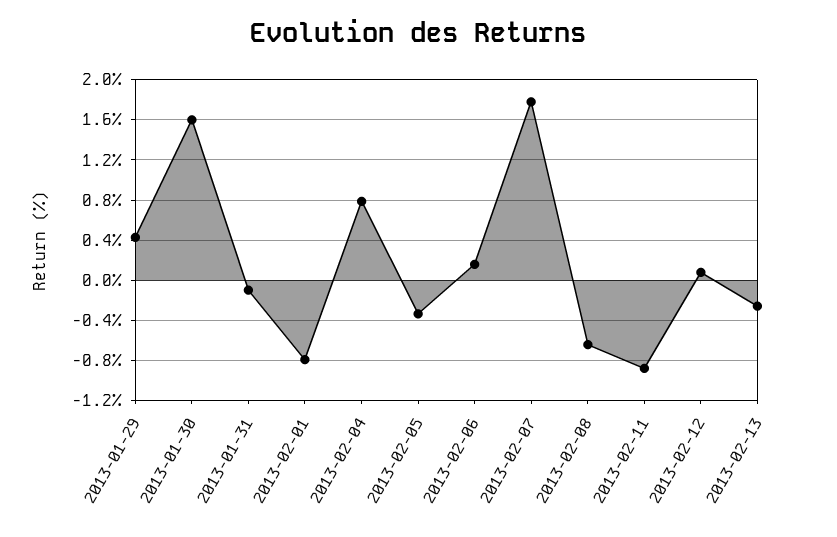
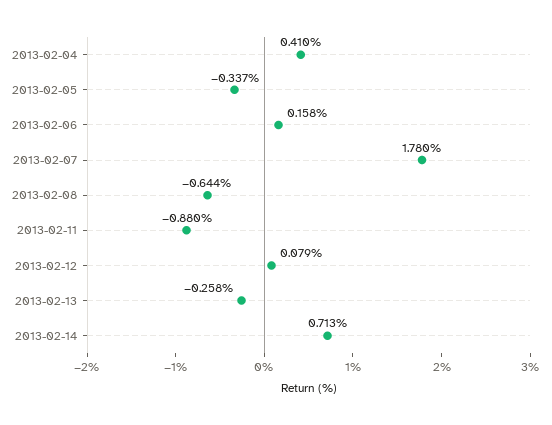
2013-01-29: 0.4 -> none
2013-01-30: 1.6 -> none
2013-01-31: -0.1 -> none
2013-02-01: -0.8 -> none
2013-02-04: 0.8 -> 0.41
2013-02-14: none -> 0.713

